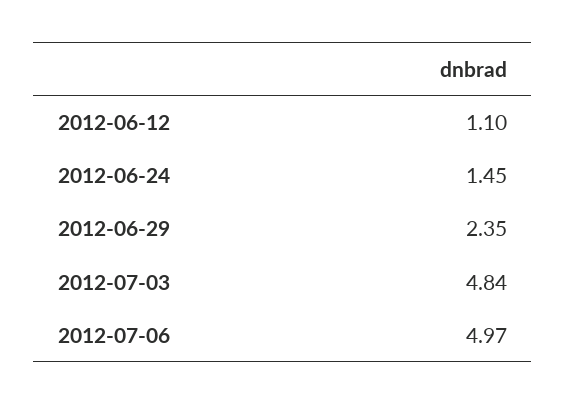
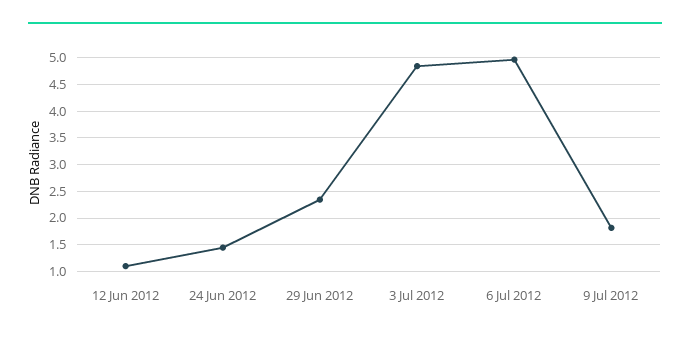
9 Jul 2012: none -> 1.75

